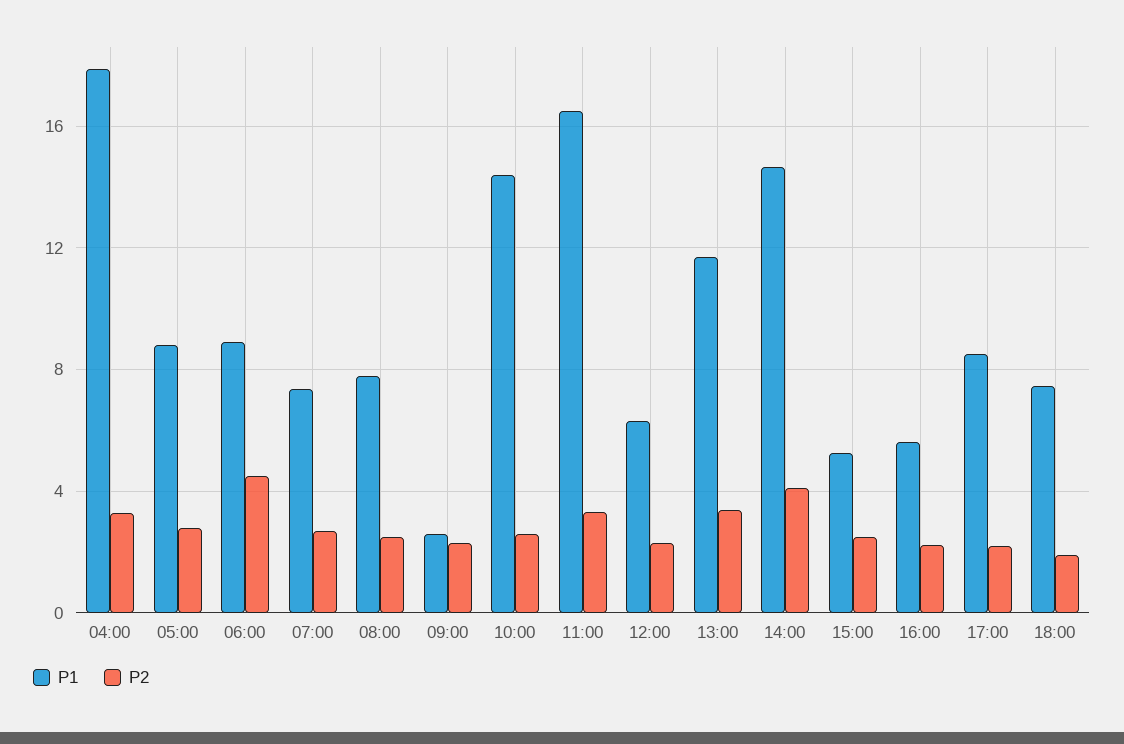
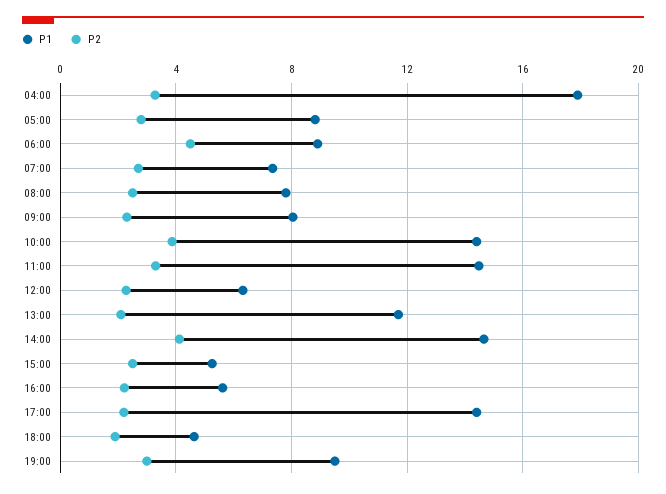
P1, 09:00: 2.5 -> 8
P2, 10:00: 2.5 -> 4
P1, 11:00: 16.5 -> 14.5
P2, 13:00: 3.5 -> 2
P1, 17:00: 8.5 -> 14.5
P1, 18:00: 7.5 -> 4.5
P1, 19:00: none -> 9.5
P2, 19:00: none -> 3

